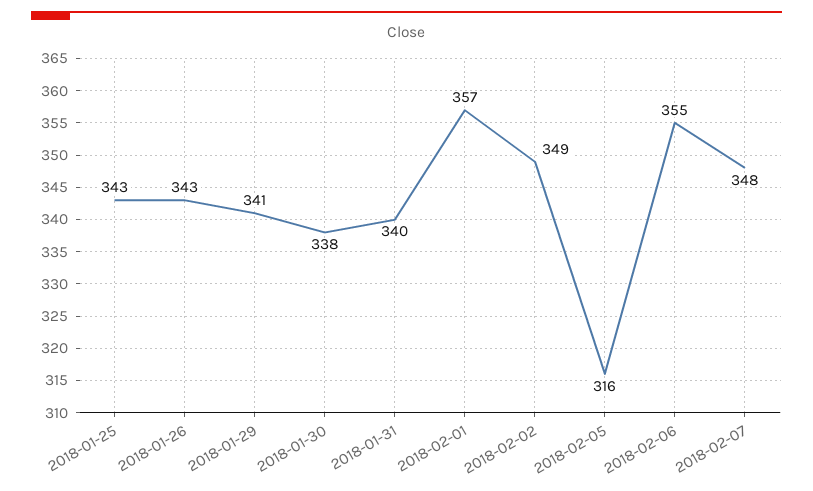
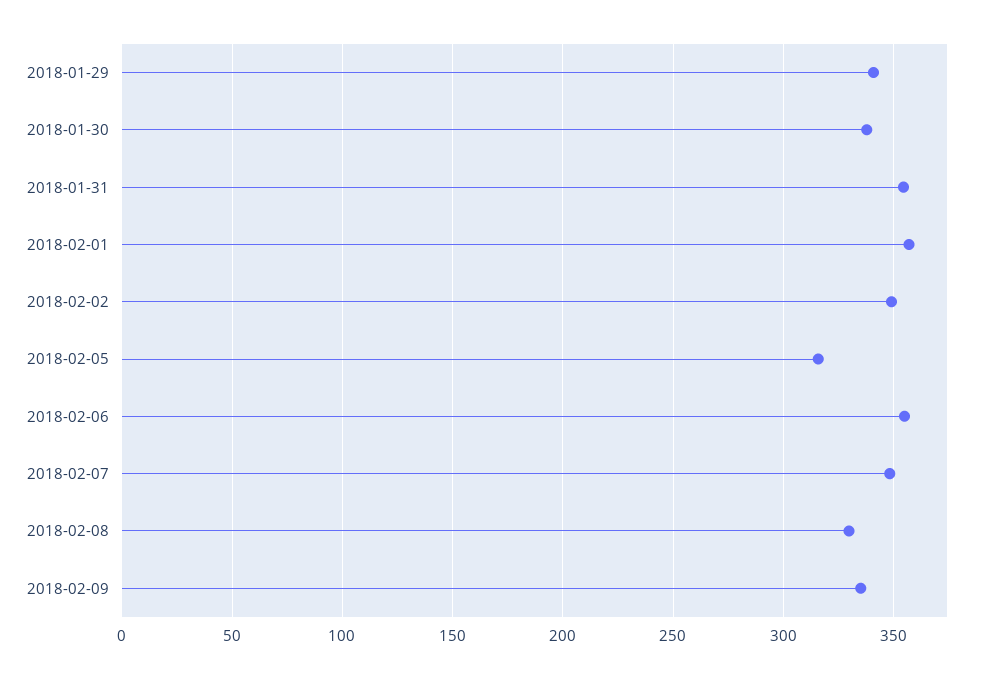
2018-01-25: 343 -> none
2018-01-26: 343 -> none
2018-01-31: 340 -> 355
2018-02-08: none -> 330
2018-02-09: none -> 335

